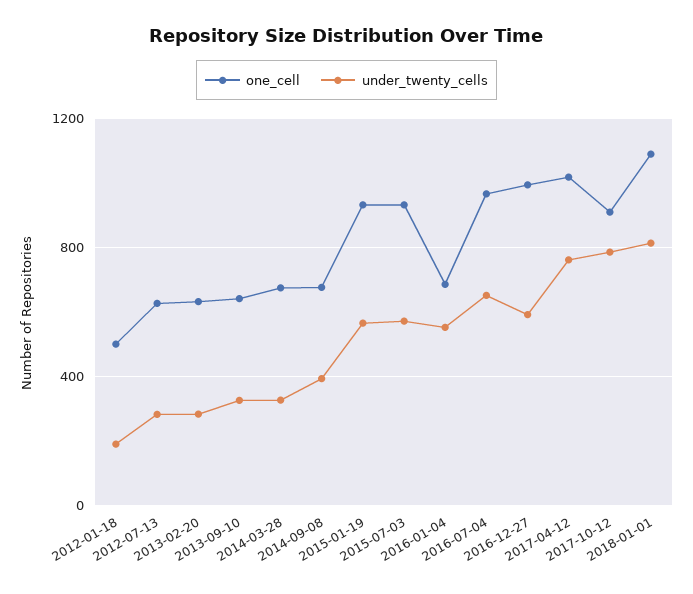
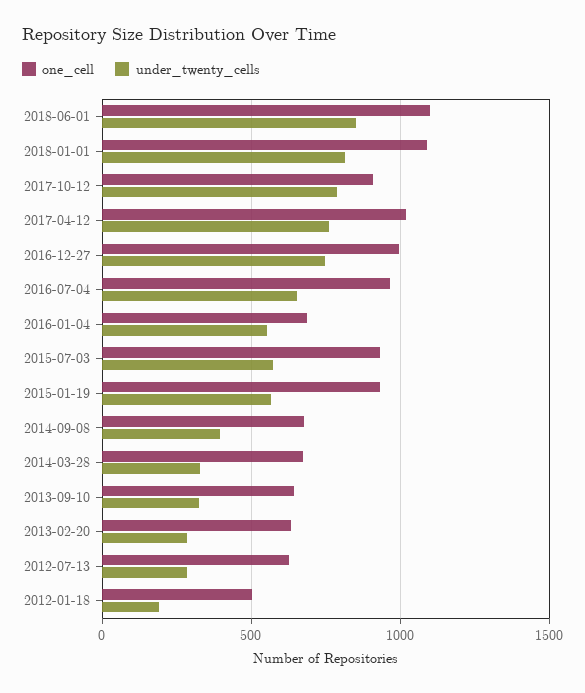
under_twenty_cells, 2016-12-27: 600 -> 750
one_cell, 2018-06-01: none -> 1100
under_twenty_cells, 2018-06-01: none -> 850

